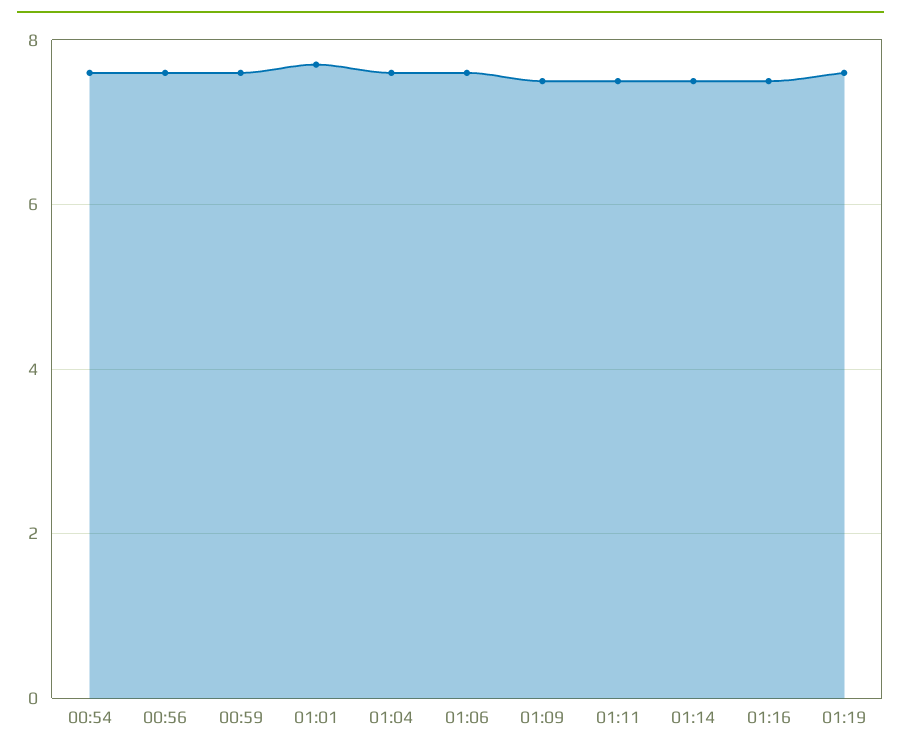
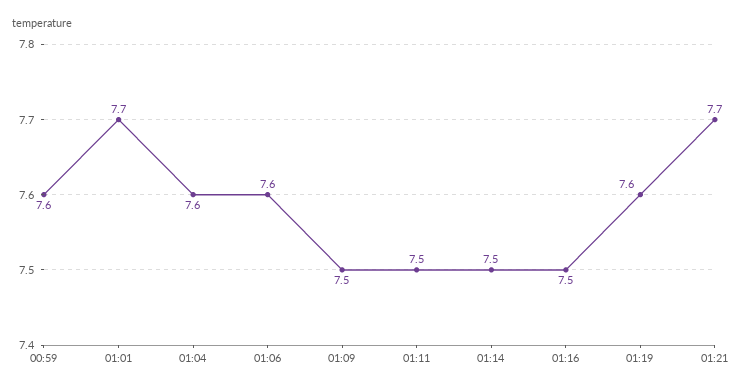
00:54: 7.5 -> none
00:56: 7.5 -> none
01:21: none -> 7.7

